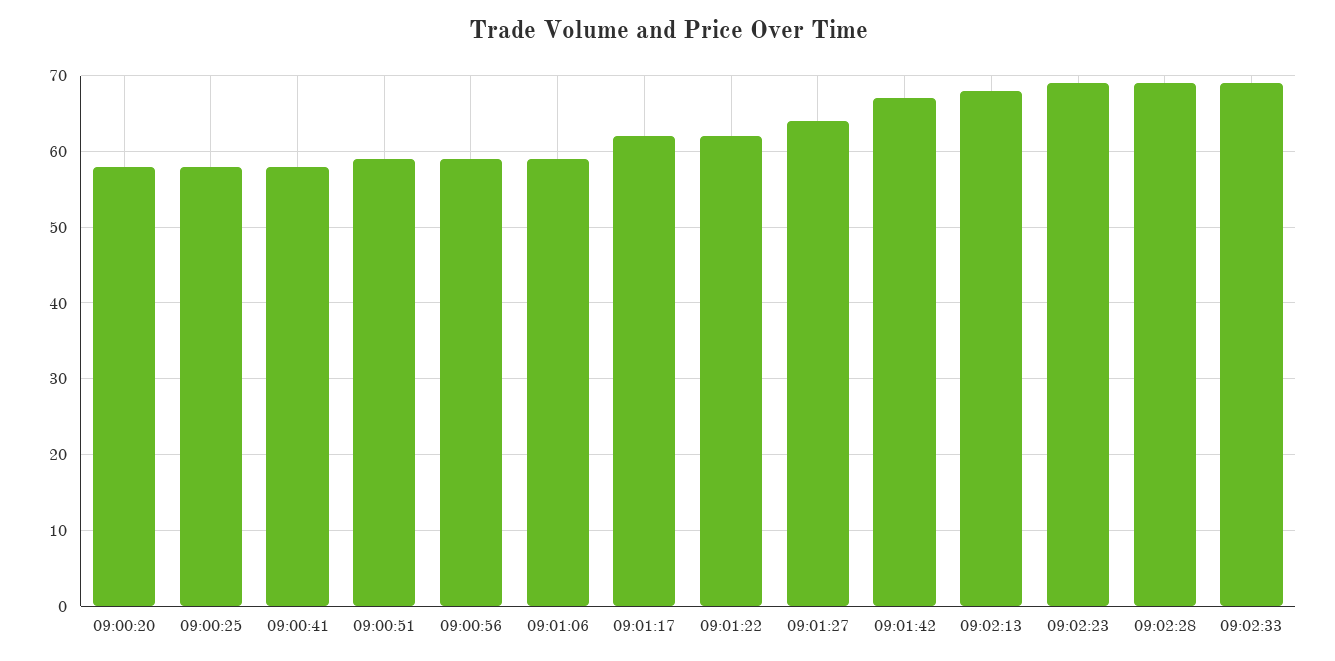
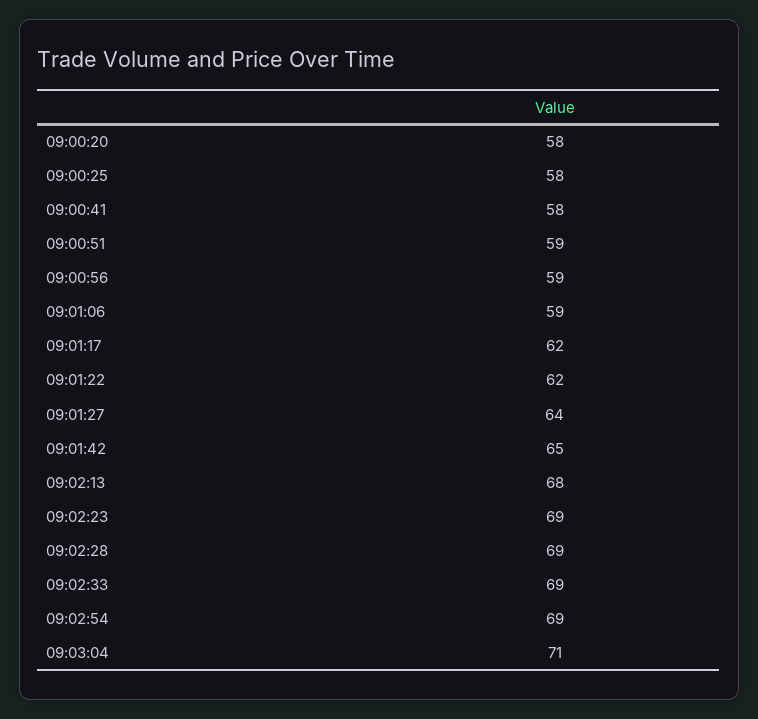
09:01:42: 67 -> 65
09:02:54: none -> 69
09:03:04: none -> 71

